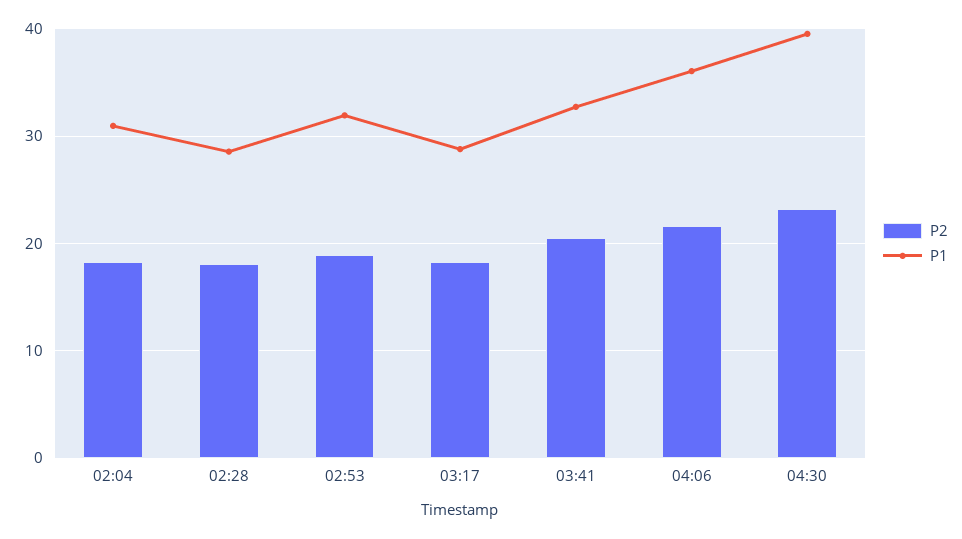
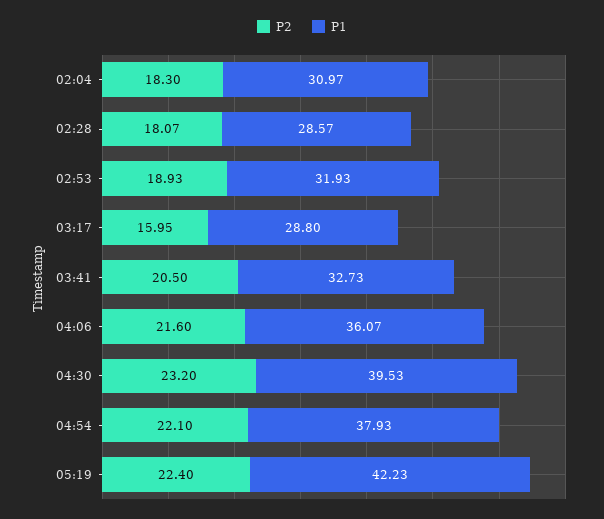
P2, 03:17: 18 -> 15.95
P2, 04:54: none -> 22.1
P1, 04:54: none -> 37.93
P2, 05:19: none -> 22.4
P1, 05:19: none -> 42.23

